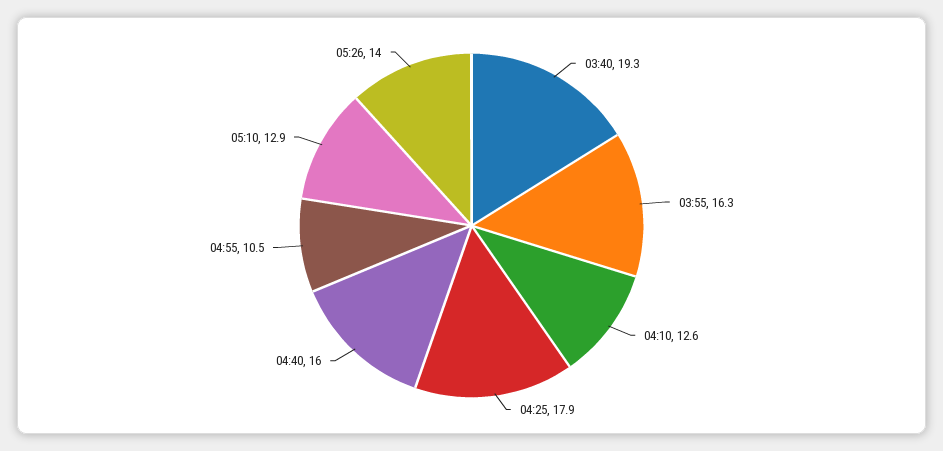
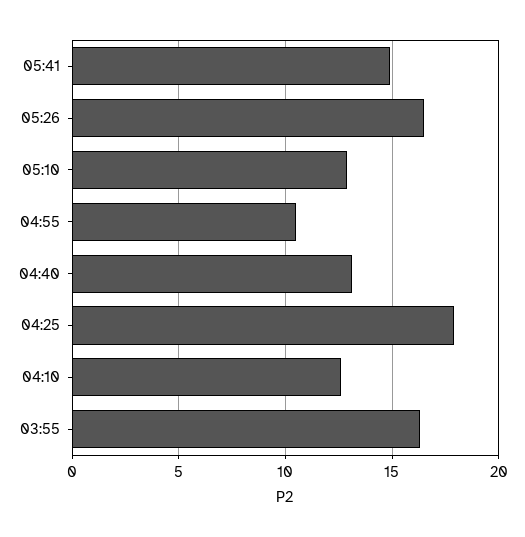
03:40: 19.3 -> none
04:40: 16 -> 13
05:26: 14 -> 16.5
05:41: none -> 15

